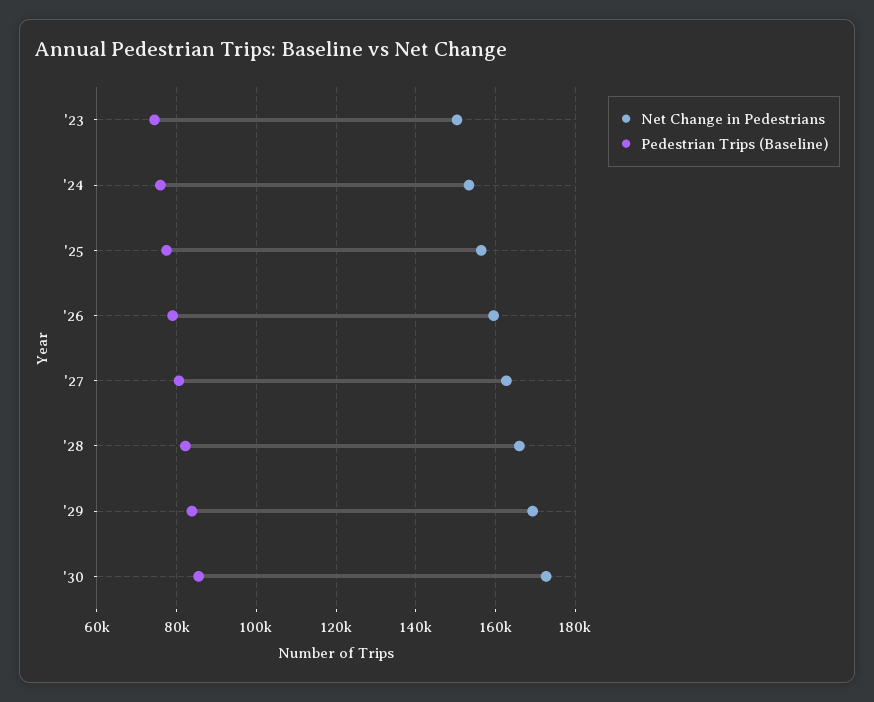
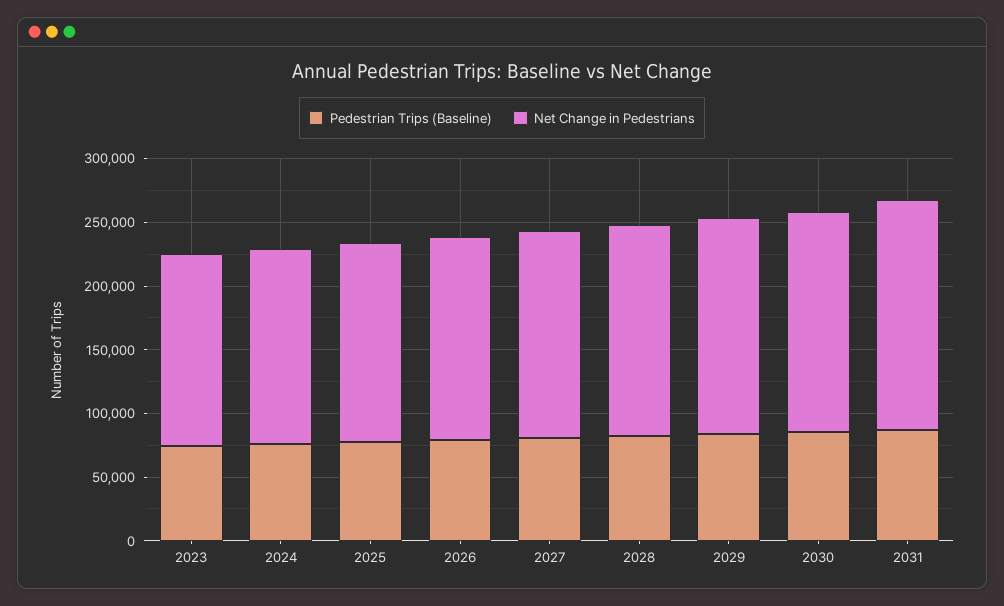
Pedestrian Trips (Baseline), 2031: none -> 90000
Net Change in Pedestrians, 2031: none -> 180000

